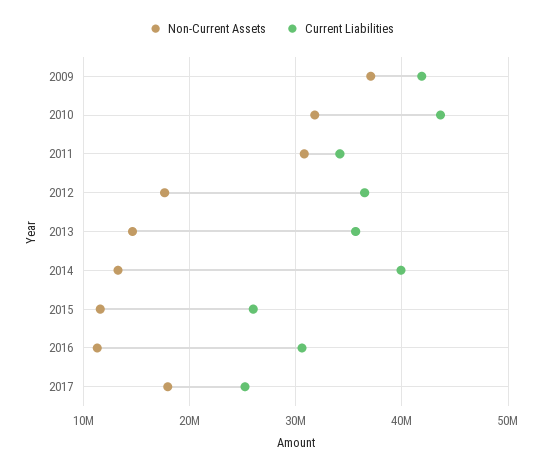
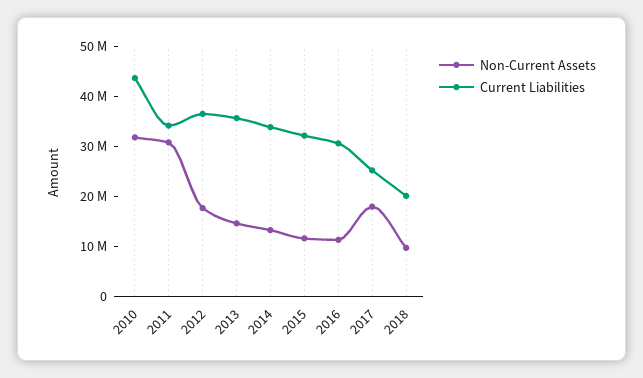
Non-Current Assets, 2009: 37000000 -> none
Current Liabilities, 2009: 42000000 -> none
Current Liabilities, 2014: 40000000 -> 34000000
Current Liabilities, 2015: 26000000 -> 32000000
Non-Current Assets, 2018: none -> 10000000
Current Liabilities, 2018: none -> 20000000

